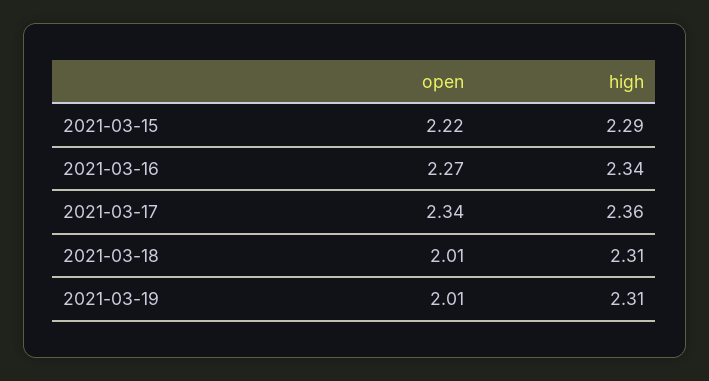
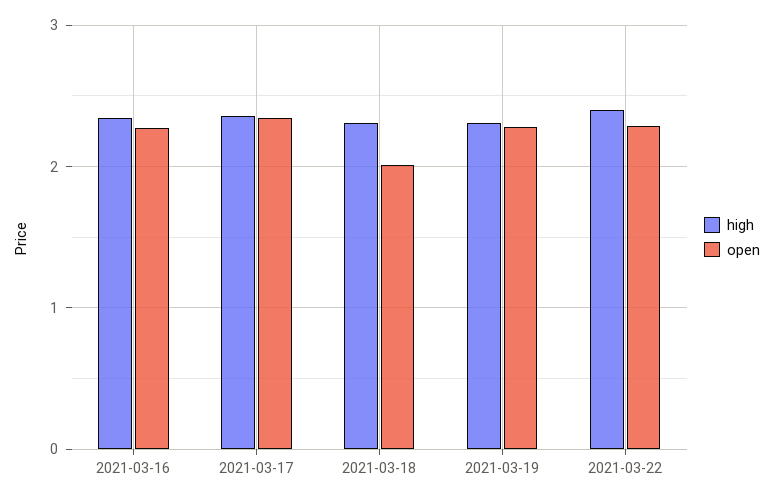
open, 2021-03-15: 2.22 -> none
high, 2021-03-15: 2.29 -> none
open, 2021-03-19: 2.01 -> 2.3
high, 2021-03-22: none -> 2.4
open, 2021-03-22: none -> 2.3

